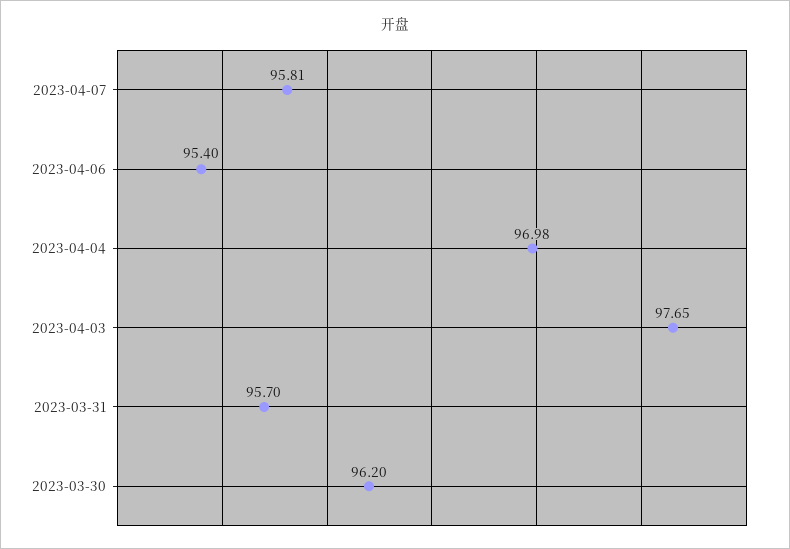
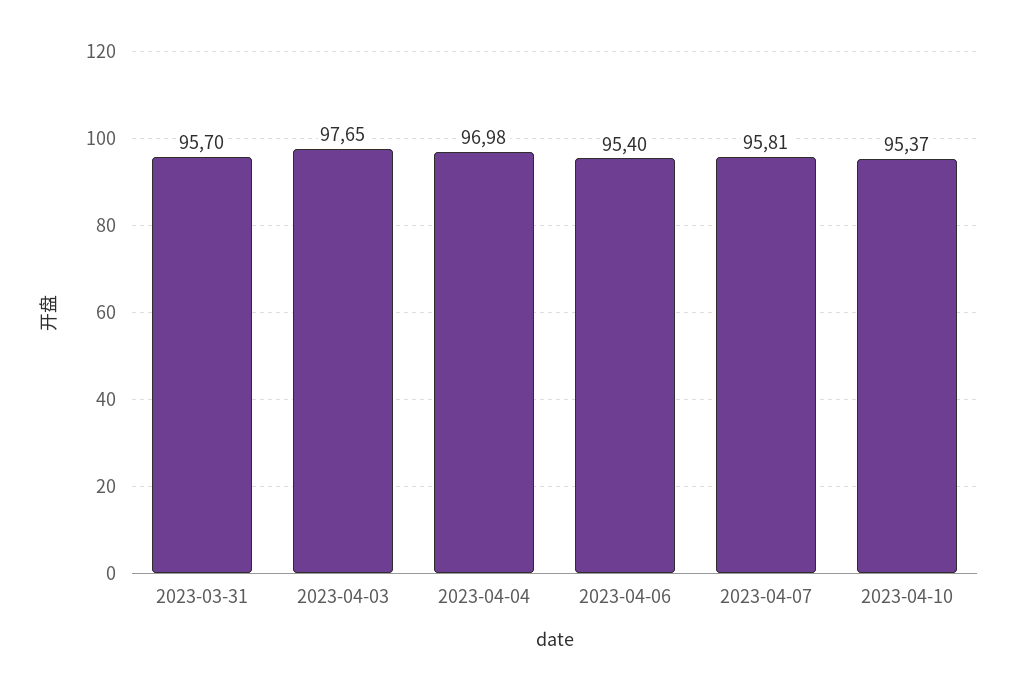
2023-03-30: 96.2 -> none
2023-04-10: none -> 95.37

